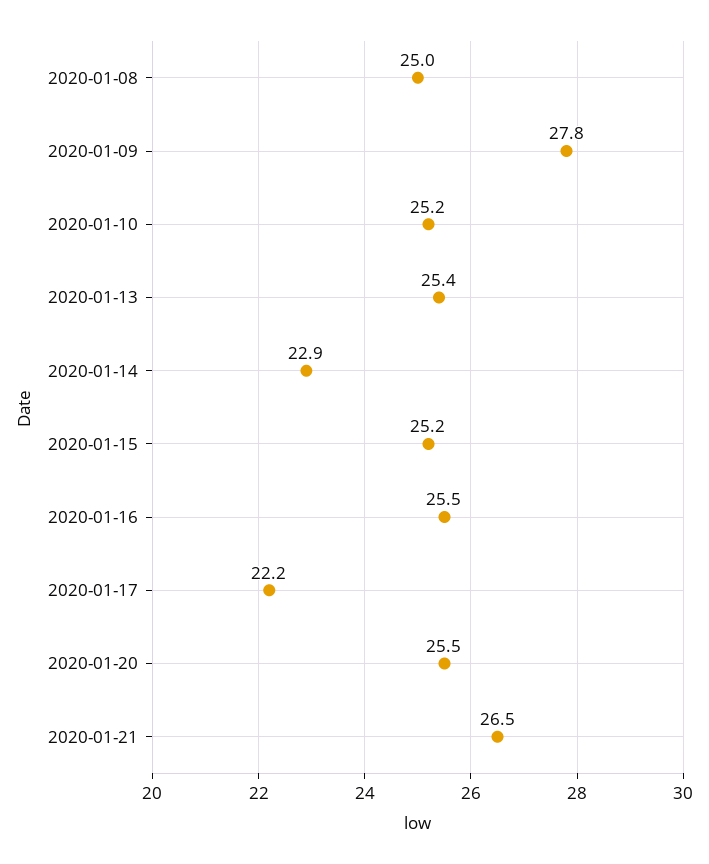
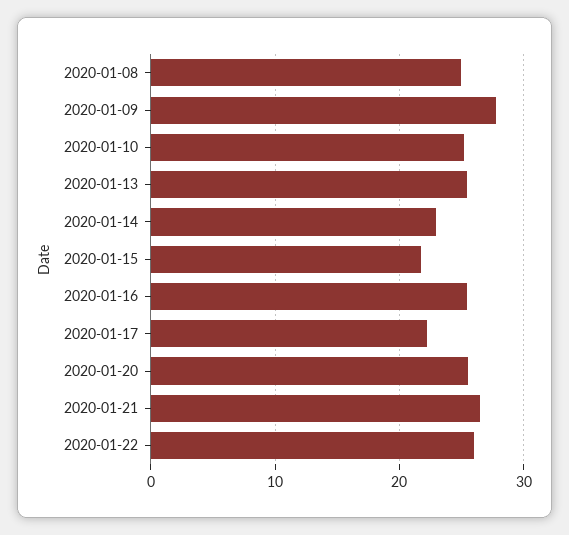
2020-01-15: 25.2 -> 22
2020-01-22: none -> 26

